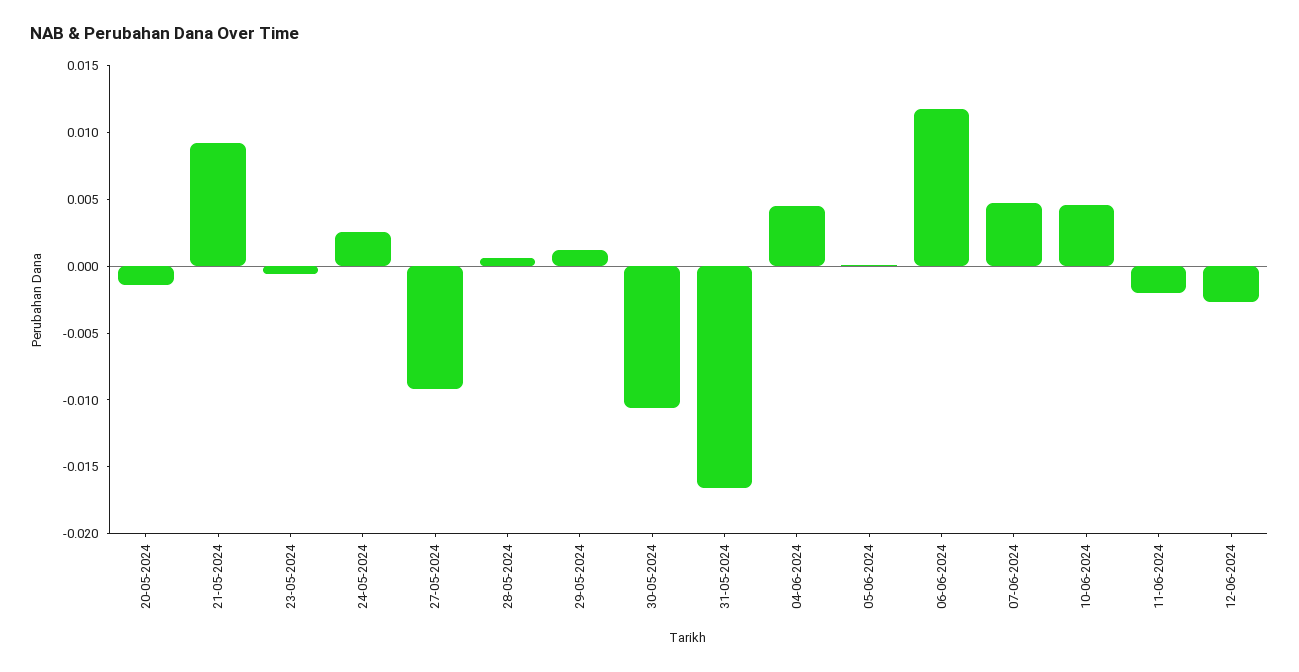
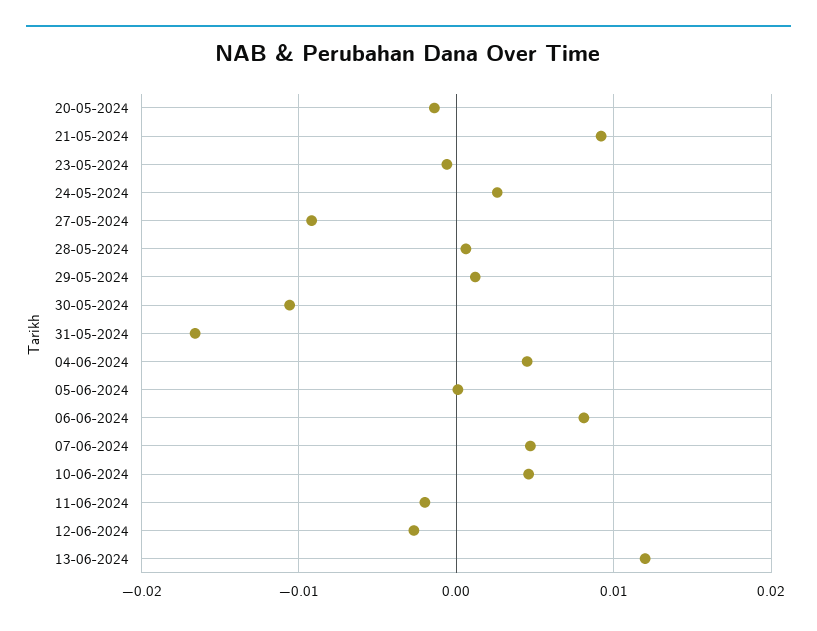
06-06-2024: 0.012 -> 0.008
13-06-2024: none -> 0.012

